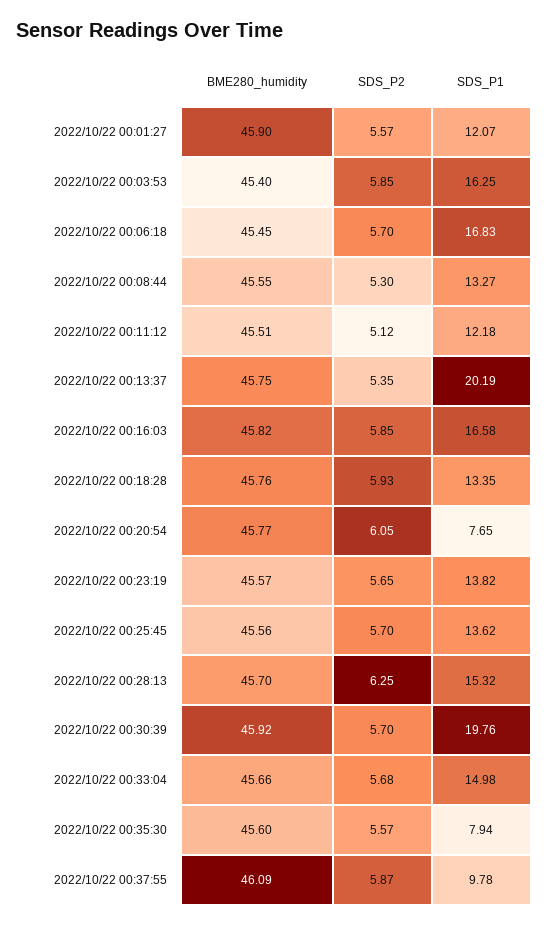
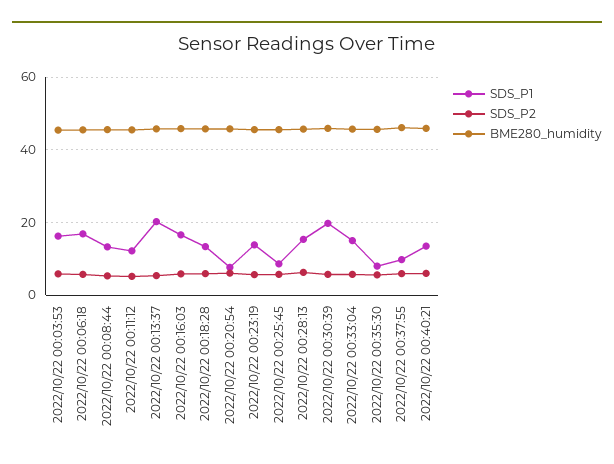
BME280_humidity, 2022/10/22 00:01:27: 45.9 -> none
SDS_P2, 2022/10/22 00:01:27: 5.57 -> none
SDS_P1, 2022/10/22 00:01:27: 12.07 -> none
SDS_P1, 2022/10/22 00:25:45: 13.62 -> 8
SDS_P1, 2022/10/22 00:40:21: none -> 14
SDS_P2, 2022/10/22 00:40:21: none -> 6
BME280_humidity, 2022/10/22 00:40:21: none -> 46

